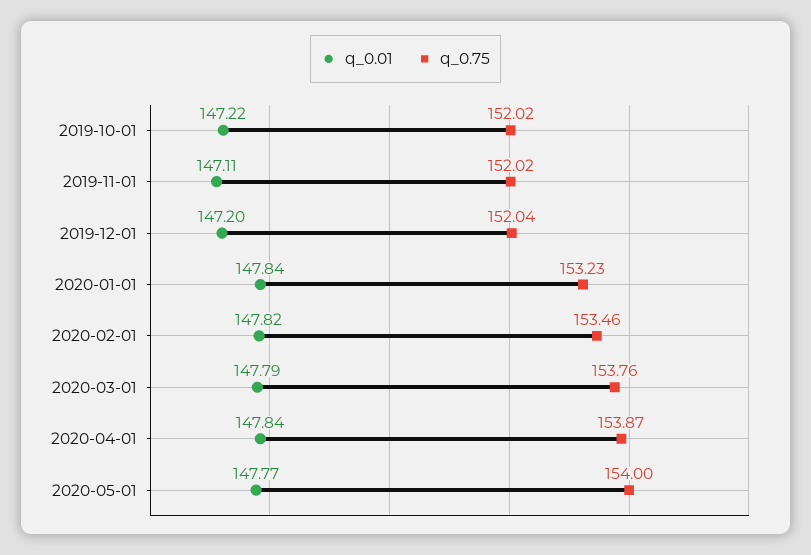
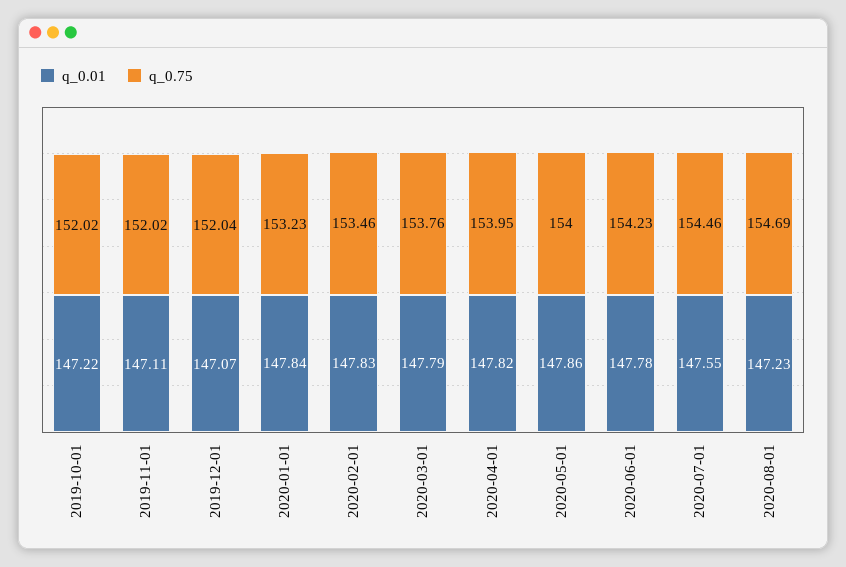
q_0.01, 2019-12-01: 147.2 -> 147.07
q_0.01, 2020-02-01: 147.82 -> 147.83
q_0.01, 2020-04-01: 147.84 -> 147.82
q_0.75, 2020-04-01: 153.87 -> 153.95
q_0.01, 2020-05-01: 147.77 -> 147.86
q_0.01, 2020-06-01: none -> 147.78
q_0.75, 2020-06-01: none -> 154.23
q_0.01, 2020-07-01: none -> 147.55
q_0.75, 2020-07-01: none -> 154.46
q_0.01, 2020-08-01: none -> 147.23
q_0.75, 2020-08-01: none -> 154.69

